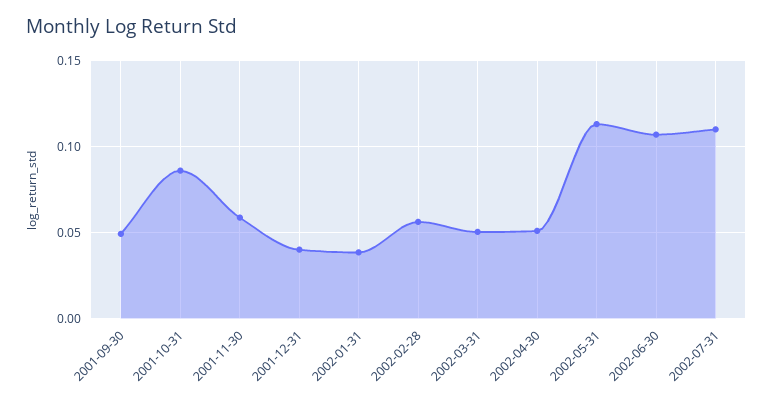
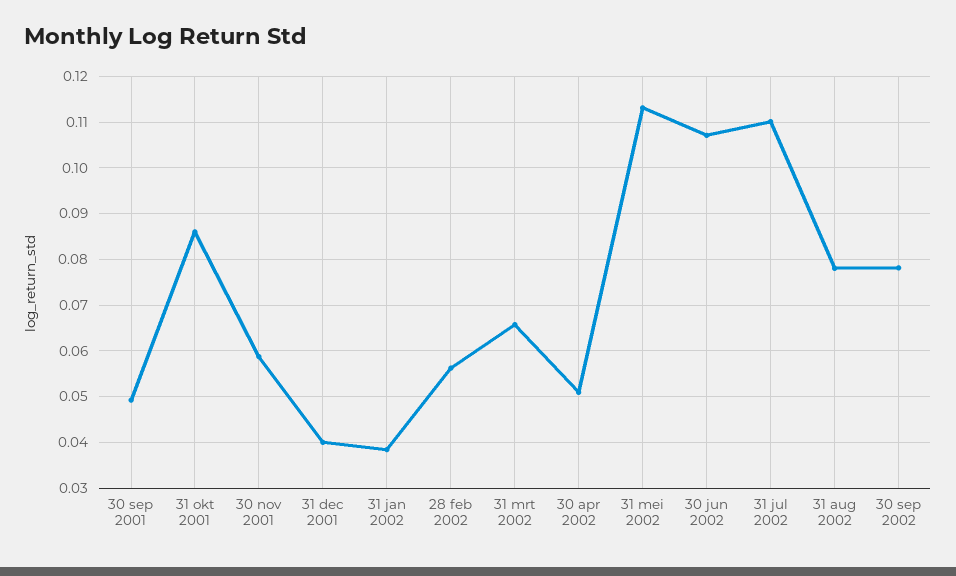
2002-03-31: 0.05 -> 0.066
31 aug 2002: none -> 0.078
30 sep 2002: none -> 0.078

